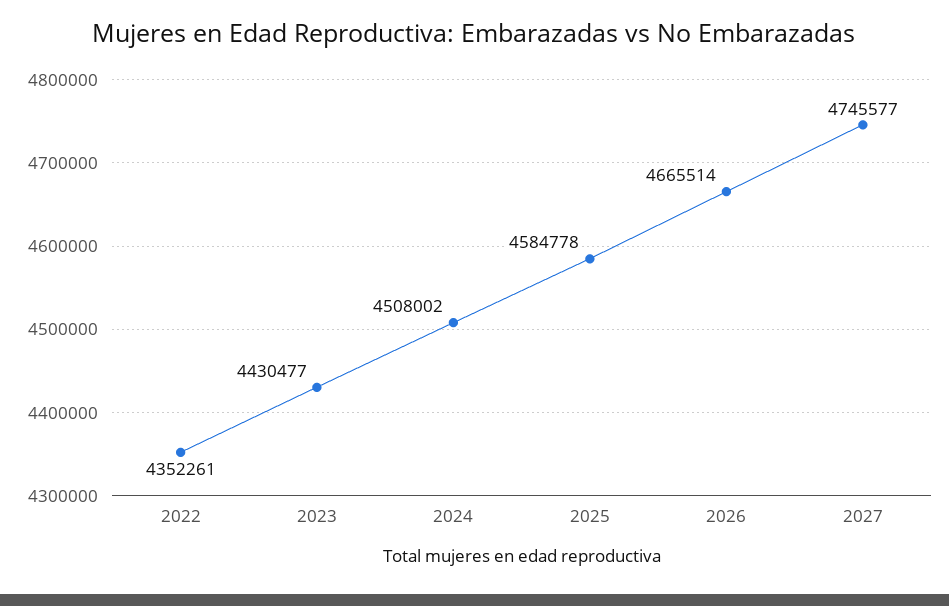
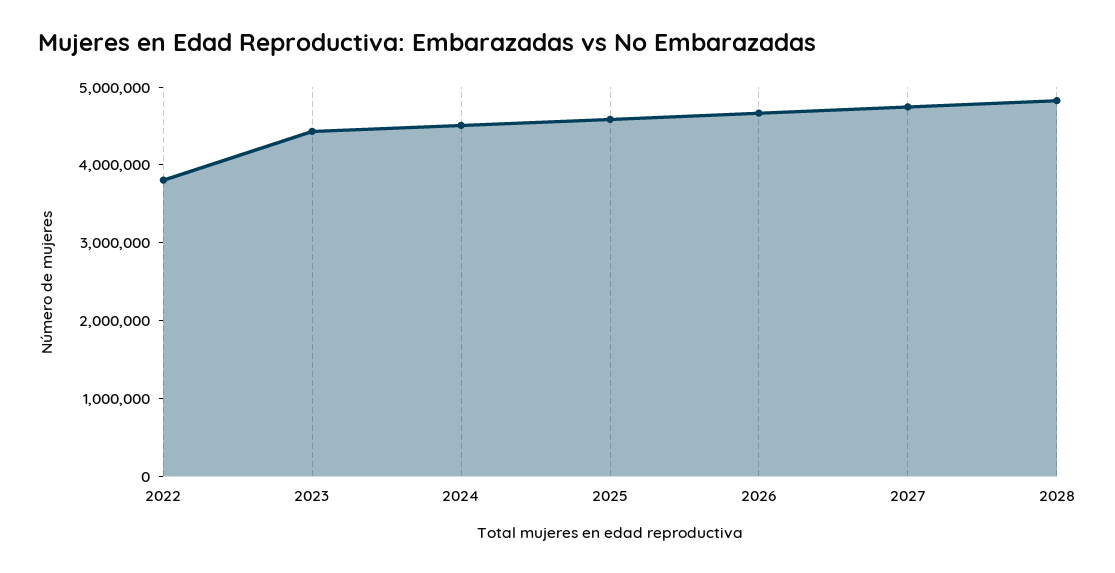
2022: 4352261 -> 3800000
2028: none -> 4800000

